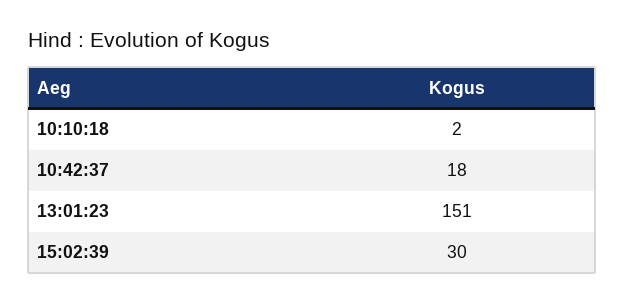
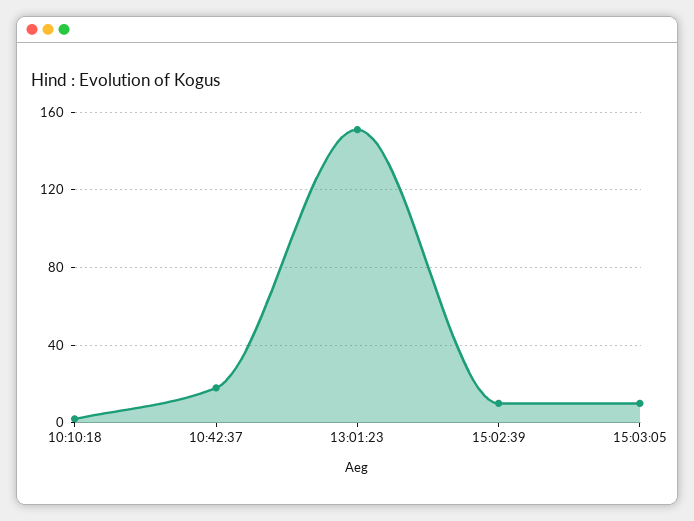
15:02:39: 30 -> 10
15:03:05: none -> 10

